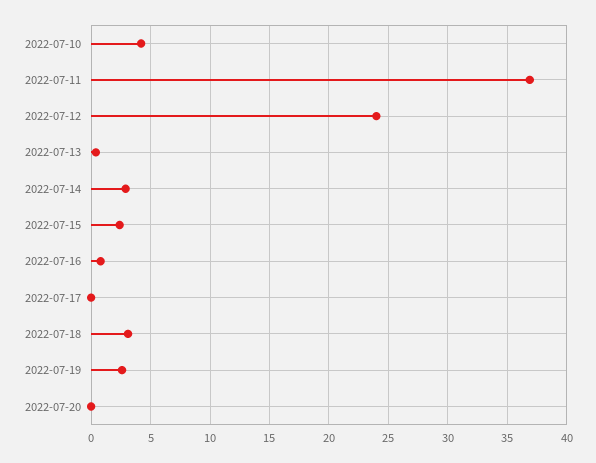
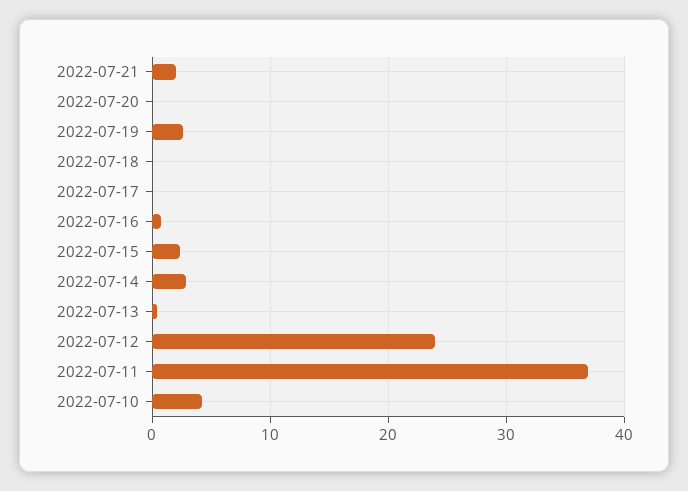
2022-07-18: 3 -> 0
2022-07-21: none -> 2

